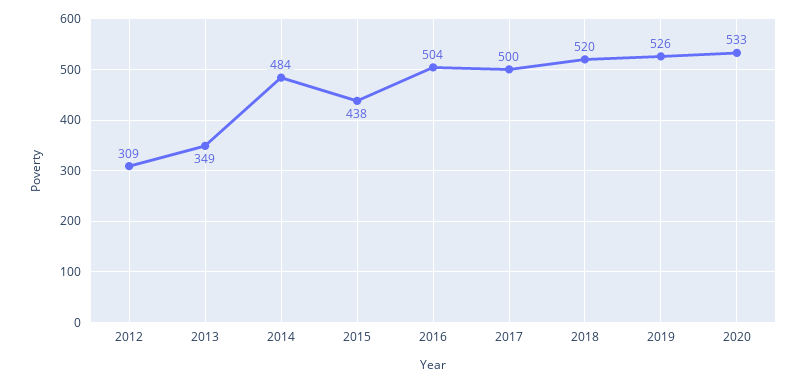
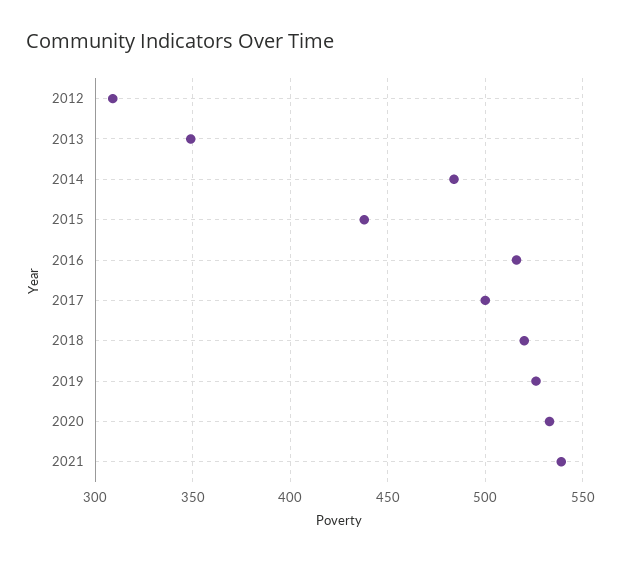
2016: 504 -> 515
2021: none -> 540

